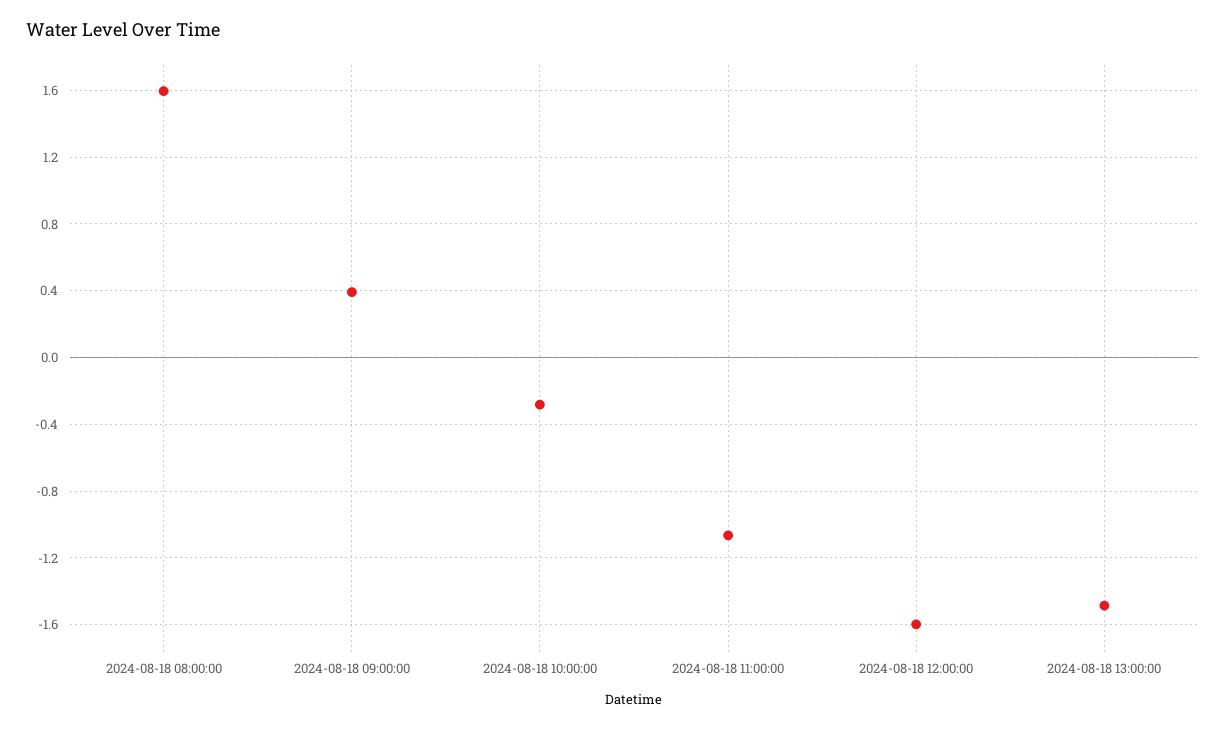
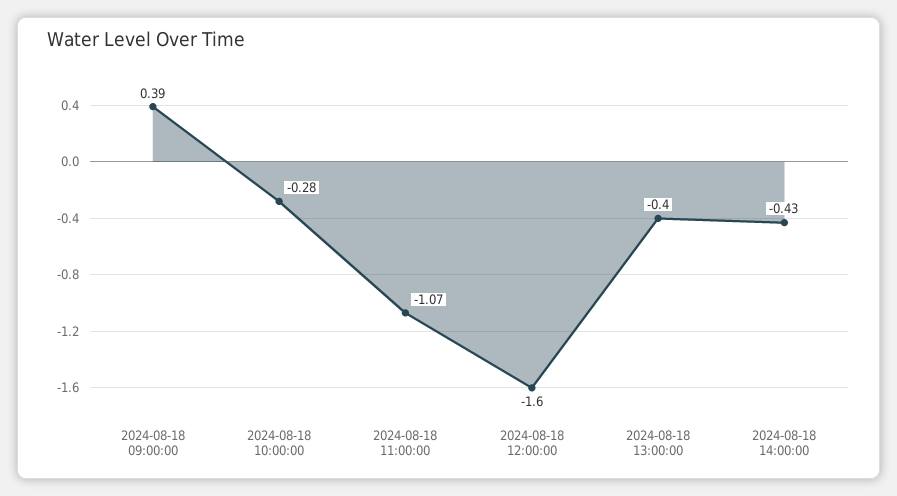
2024-08-18 08:00:00: 1.6 -> none
2024-08-18 13:00:00: -1.5 -> -0.4
2024-08-18 14:00:00: none -> -0.43

